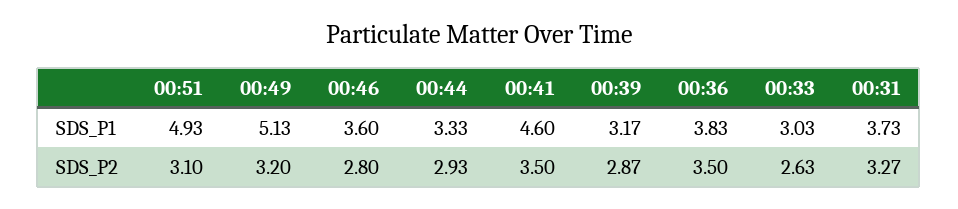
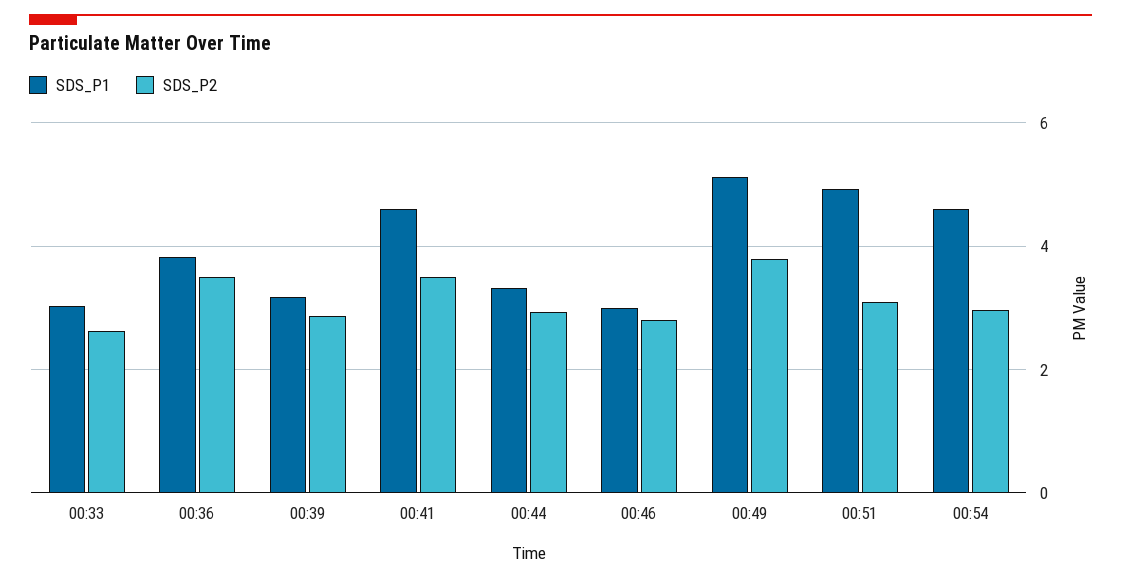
SDS_P1, 00:46: 3.6 -> 3
SDS_P1, 00:31: 3.73 -> none
SDS_P2, 00:49: 3.2 -> 3.8
SDS_P2, 00:31: 3.27 -> none
SDS_P1, 00:54: none -> 4.6
SDS_P2, 00:54: none -> 3

